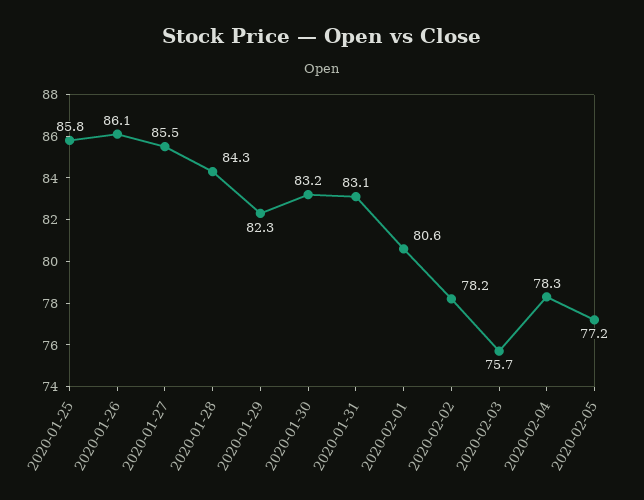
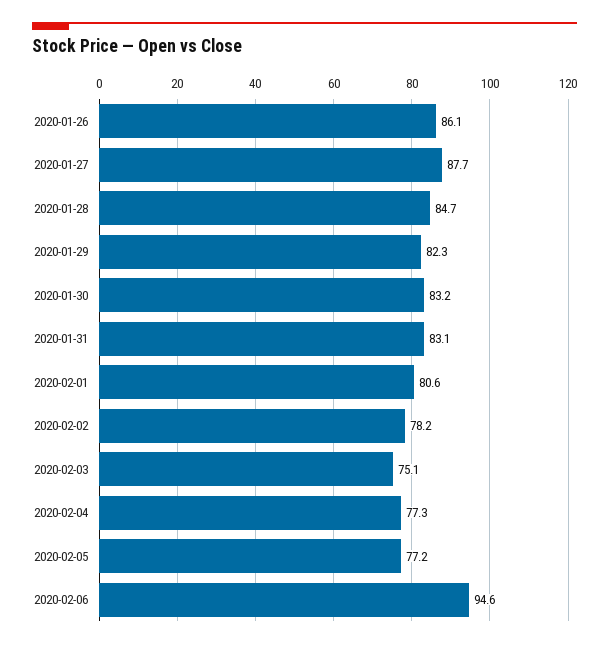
2020-01-25: 85.8 -> none
2020-01-27: 85.5 -> 87.7
2020-01-28: 84.3 -> 84.7
2020-02-03: 75.7 -> 75.1
2020-02-04: 78.3 -> 77.3
2020-02-06: none -> 94.6

